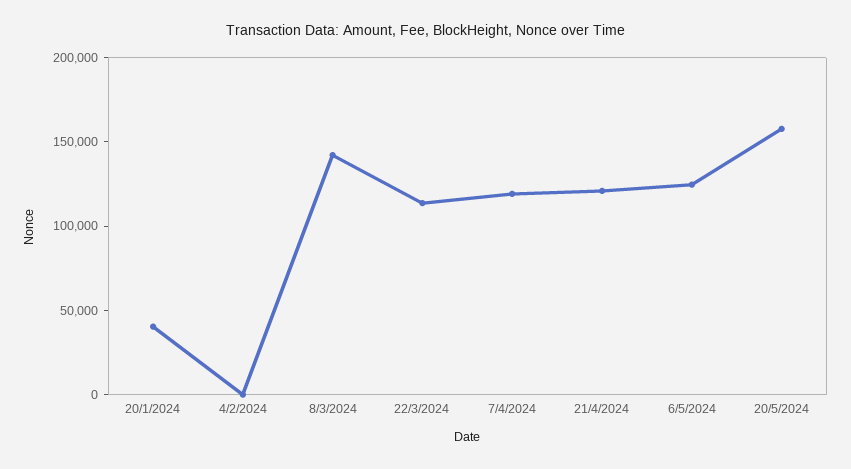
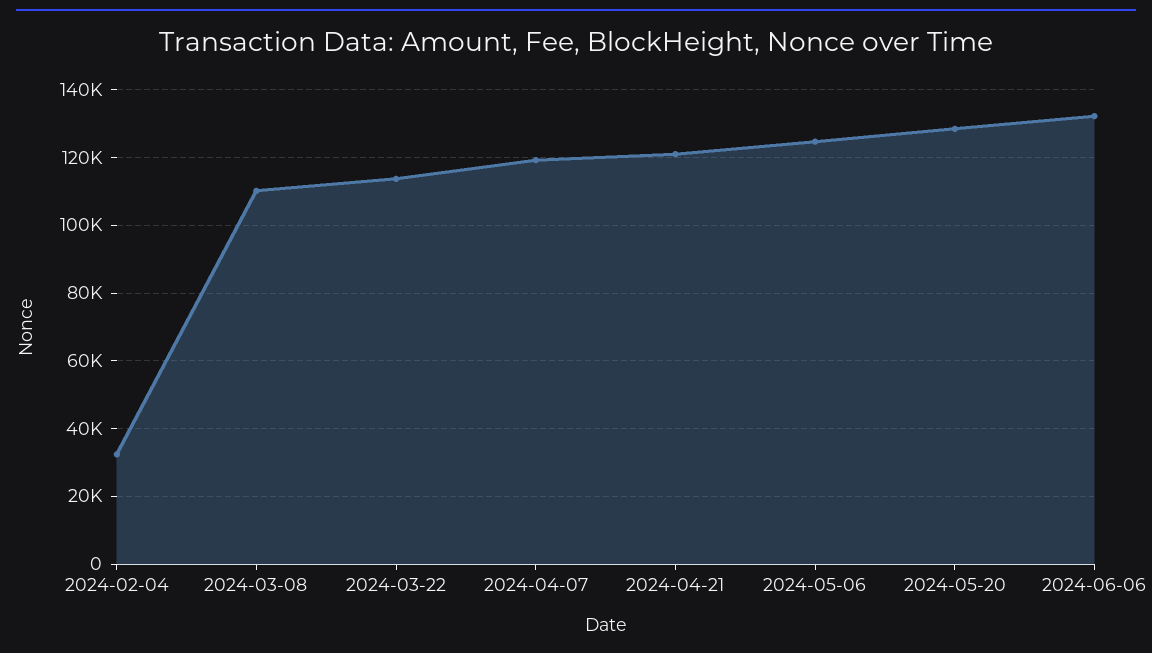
20/1/2024: 40000 -> none
4/2/2024: 0 -> 32000
8/3/2024: 140000 -> 110000
20/5/2024: 160000 -> 128000
2024-06-06: none -> 132000

